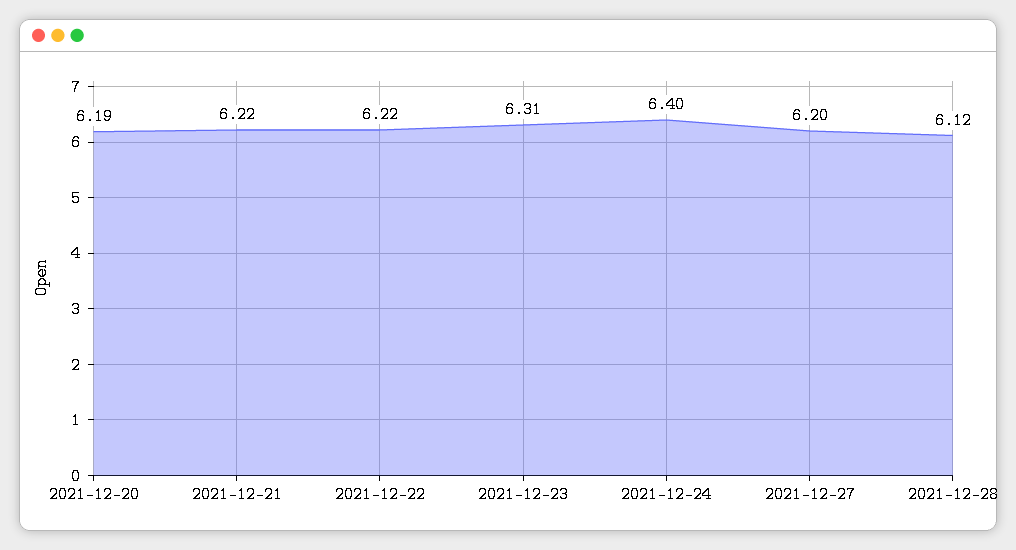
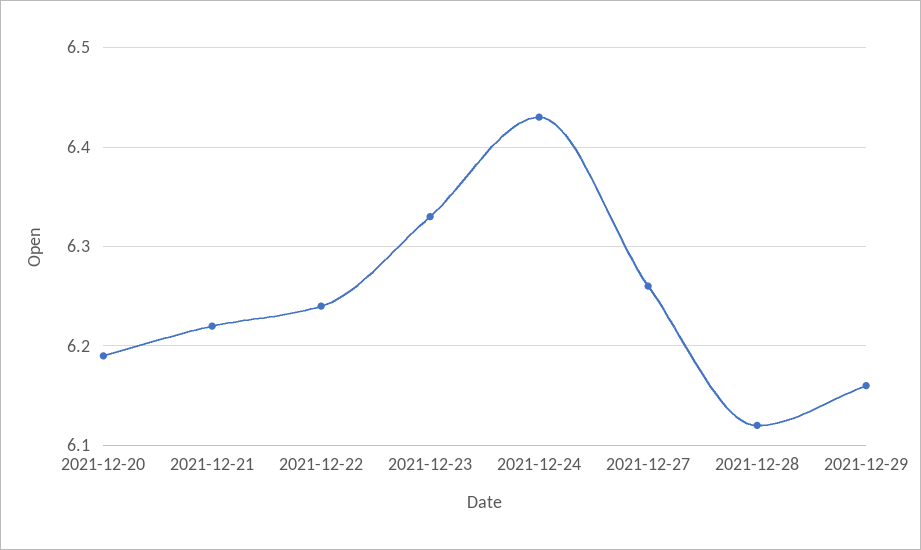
2021-12-22: 6.22 -> 6.24
2021-12-23: 6.31 -> 6.33
2021-12-24: 6.4 -> 6.43
2021-12-27: 6.2 -> 6.26
2021-12-29: none -> 6.16

